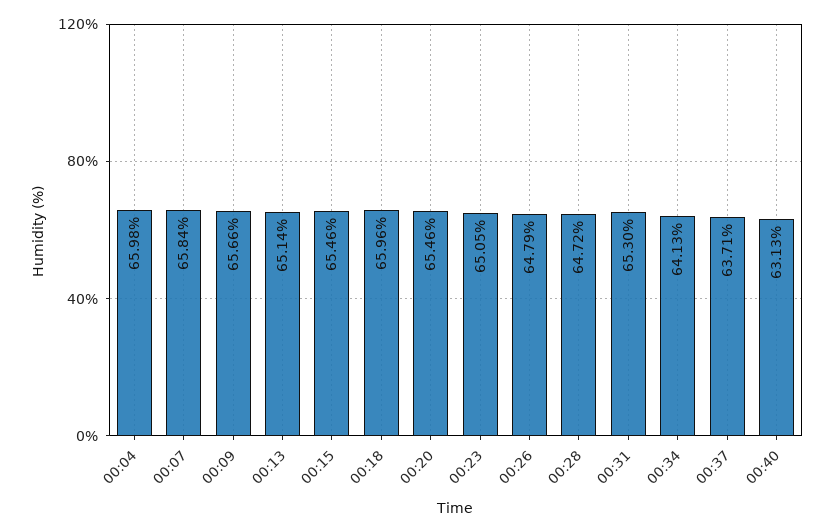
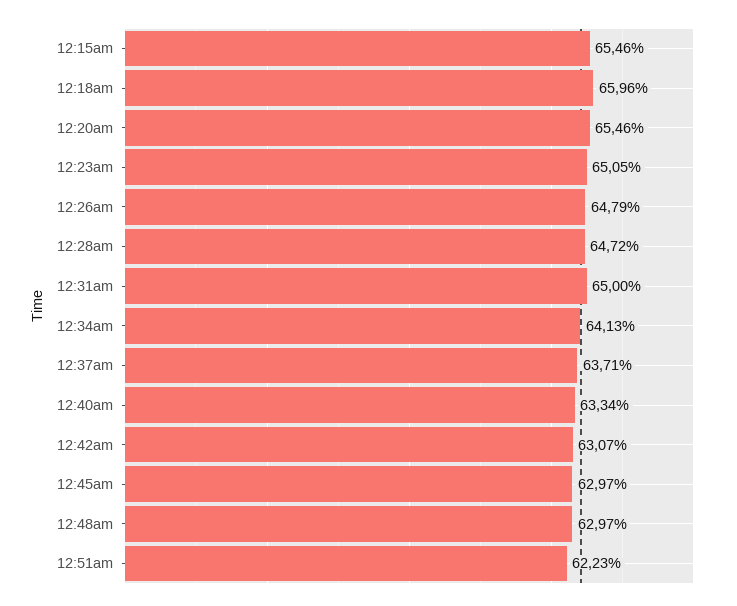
00:04: 65.98 -> none
00:07: 65.84 -> none
00:09: 65.66 -> none
00:13: 65.14 -> none
00:31: 65.3 -> 65
00:40: 63.13 -> 63.34
12:42am: none -> 63.07
12:45am: none -> 62.97
12:48am: none -> 62.97
12:51am: none -> 62.23

